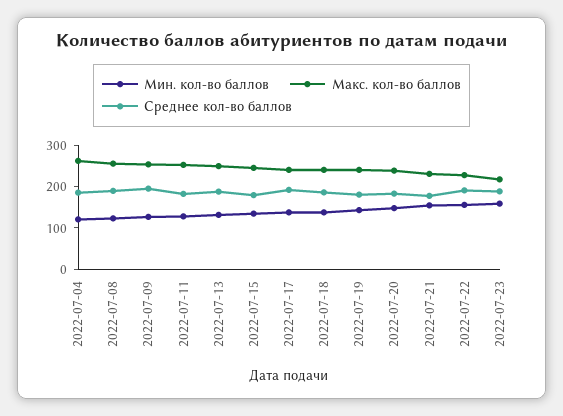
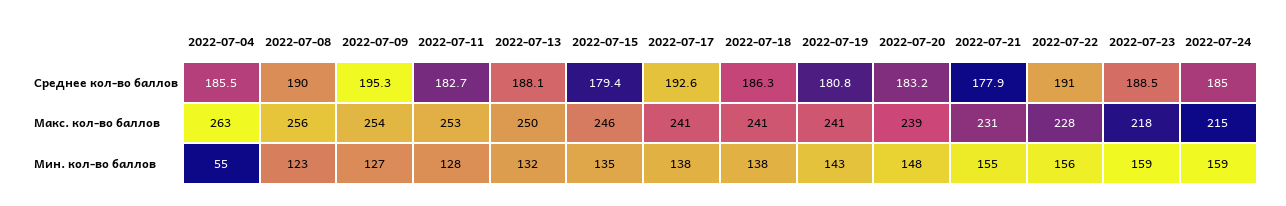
Мин. кол-во баллов, 2022-07-04: 120 -> 55
Среднее кол-во баллов, 2022-07-24: none -> 185
Макс. кол-во баллов, 2022-07-24: none -> 215
Мин. кол-во баллов, 2022-07-24: none -> 159

